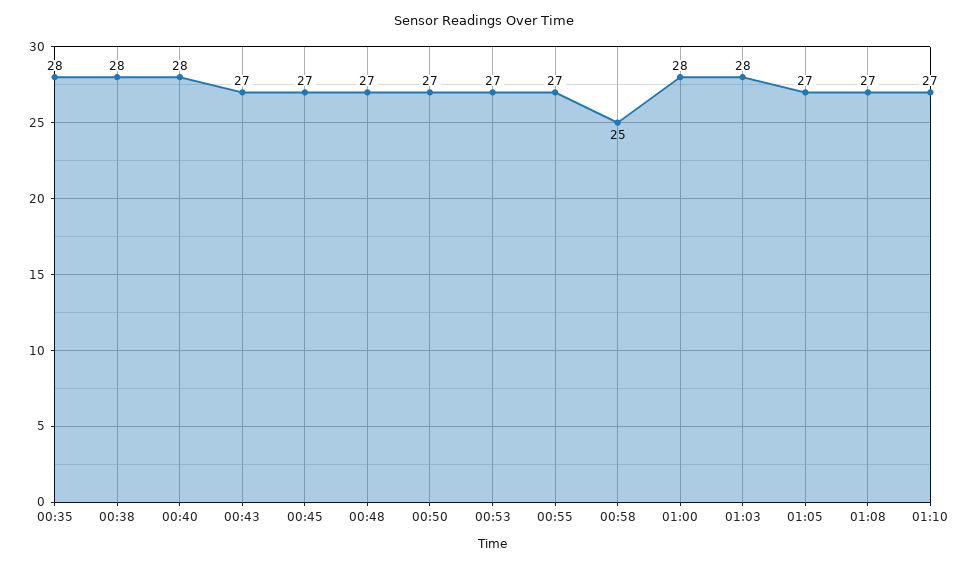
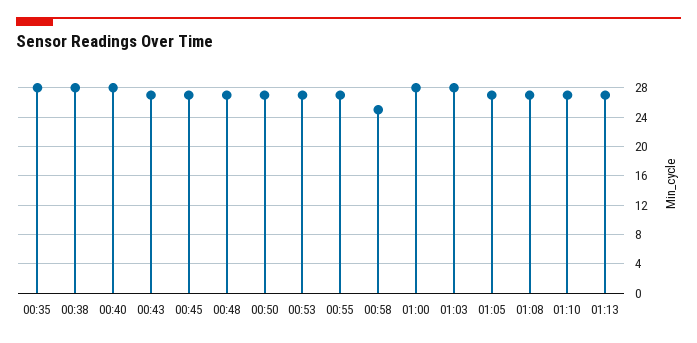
01:13: none -> 27

